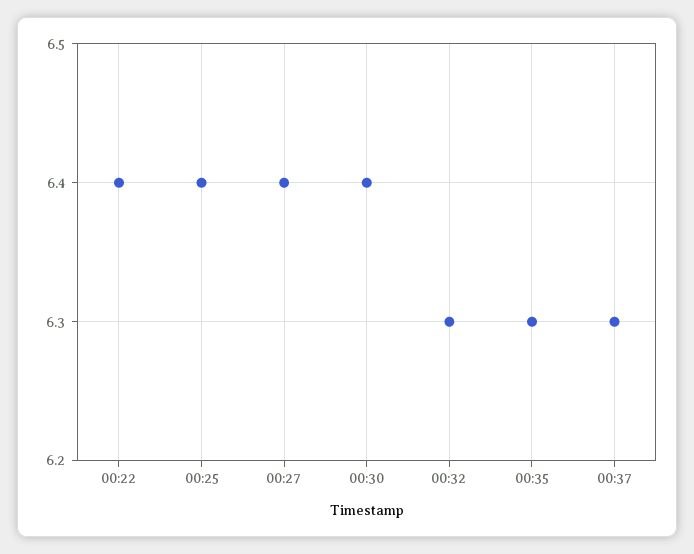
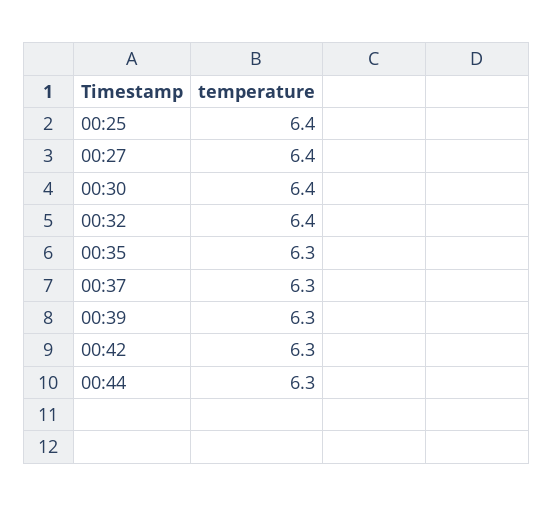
00:22: 6.4 -> none
00:32: 6.3 -> 6.4
00:39: none -> 6.3
00:42: none -> 6.3
00:44: none -> 6.3

